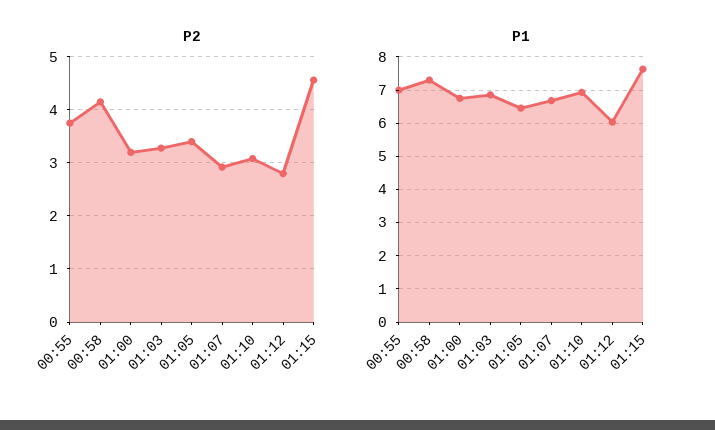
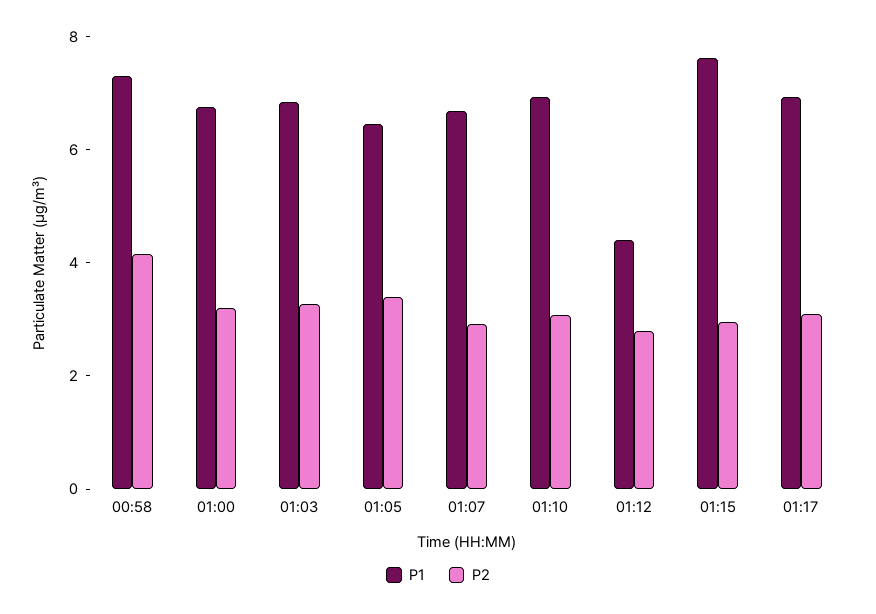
P2, 00:55: 3.8 -> none
P2, 01:15: 4.6 -> 3
P1, 00:55: 7 -> none
P1, 01:12: 6 -> 4.5
P1, 01:17: none -> 7
P2, 01:17: none -> 3

